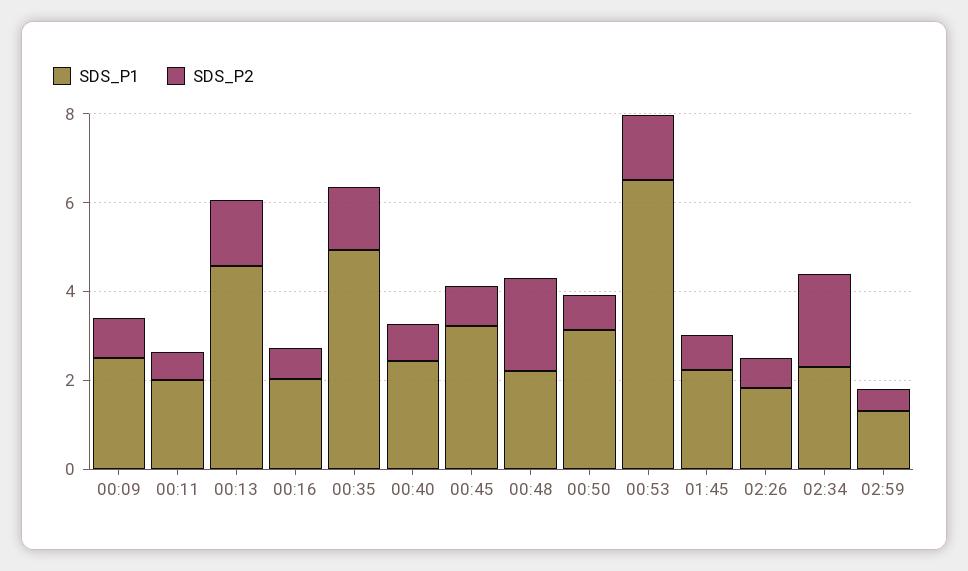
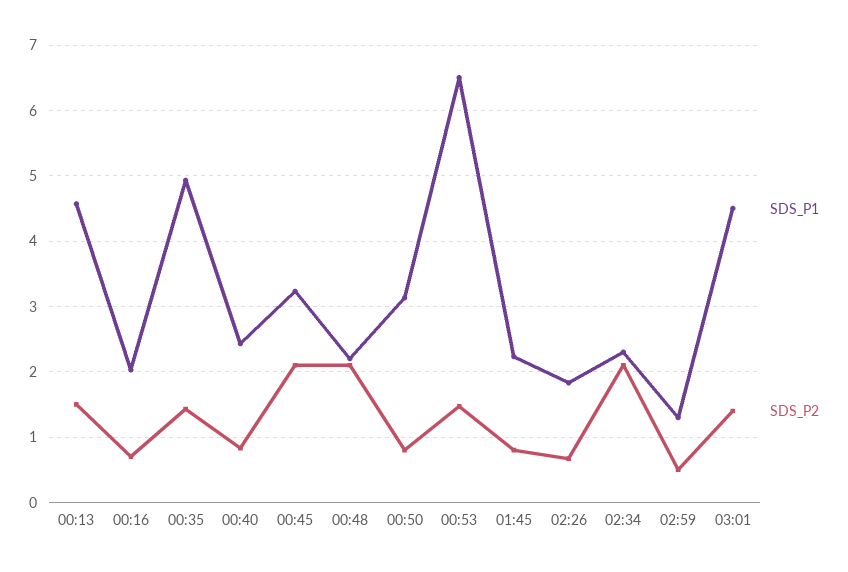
SDS_P1, 00:09: 2.5 -> none
SDS_P2, 00:09: 1 -> none
SDS_P1, 00:11: 2 -> none
SDS_P2, 00:11: 0.5 -> none
SDS_P2, 00:45: 1 -> 2.1
SDS_P1, 03:01: none -> 4.5
SDS_P2, 03:01: none -> 1.4

